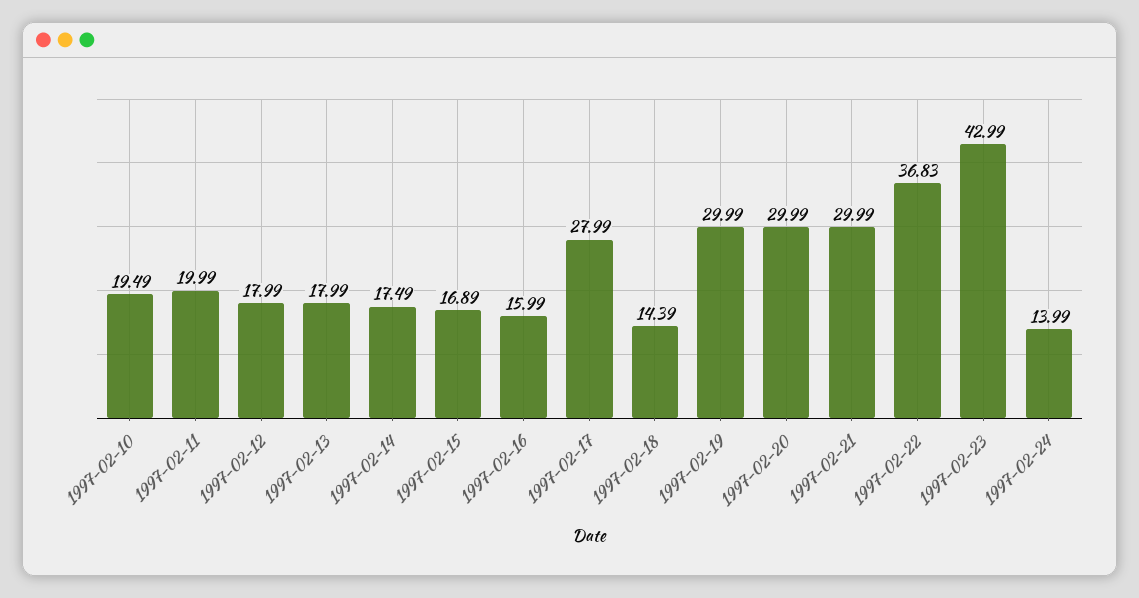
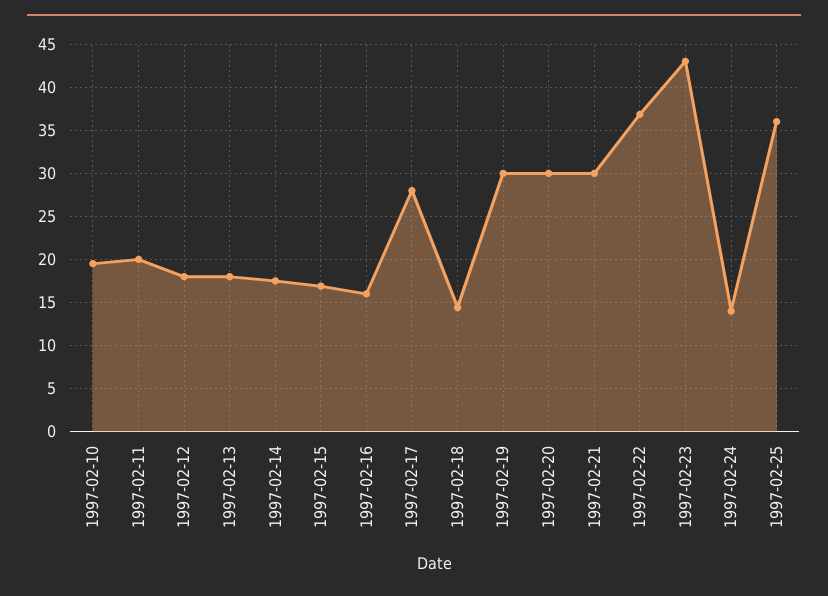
1997-02-25: none -> 36

